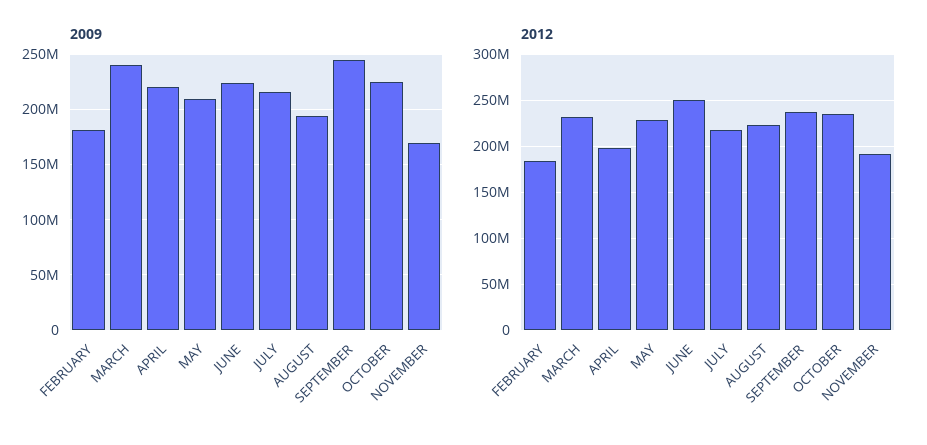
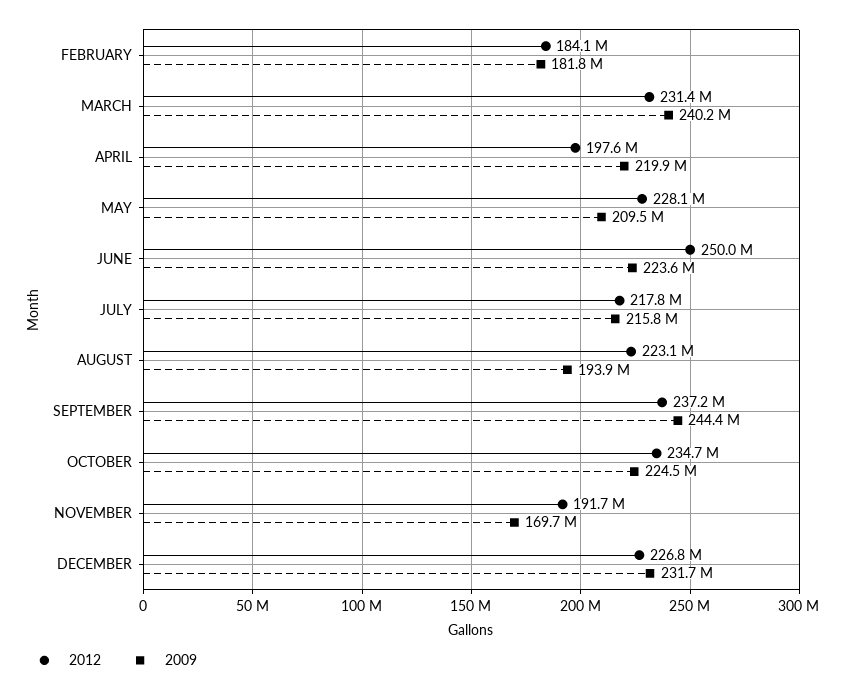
2012, DECEMBER: none -> 226800000
2009, DECEMBER: none -> 231700000

